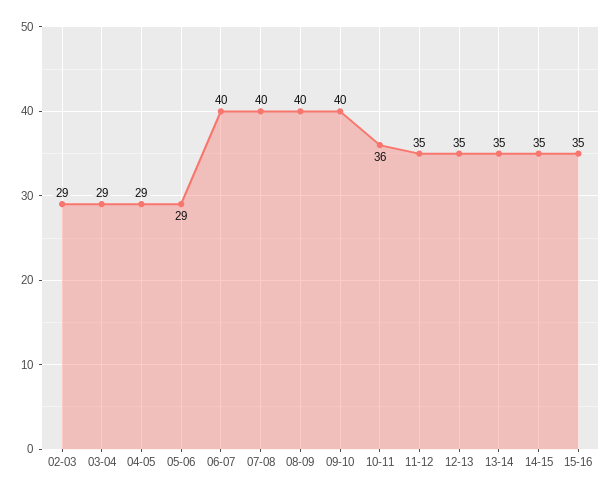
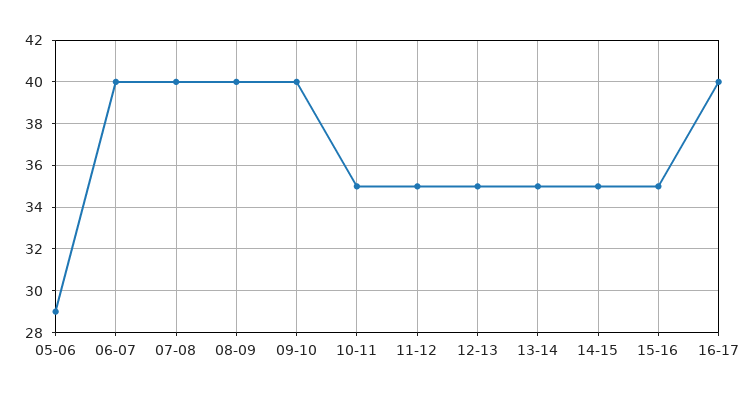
02-03: 29 -> none
03-04: 29 -> none
04-05: 29 -> none
10-11: 36 -> 35
16-17: none -> 40

